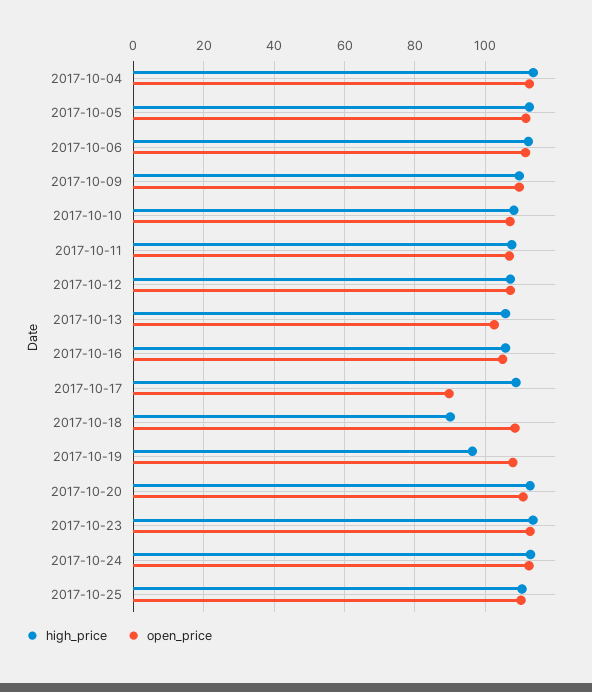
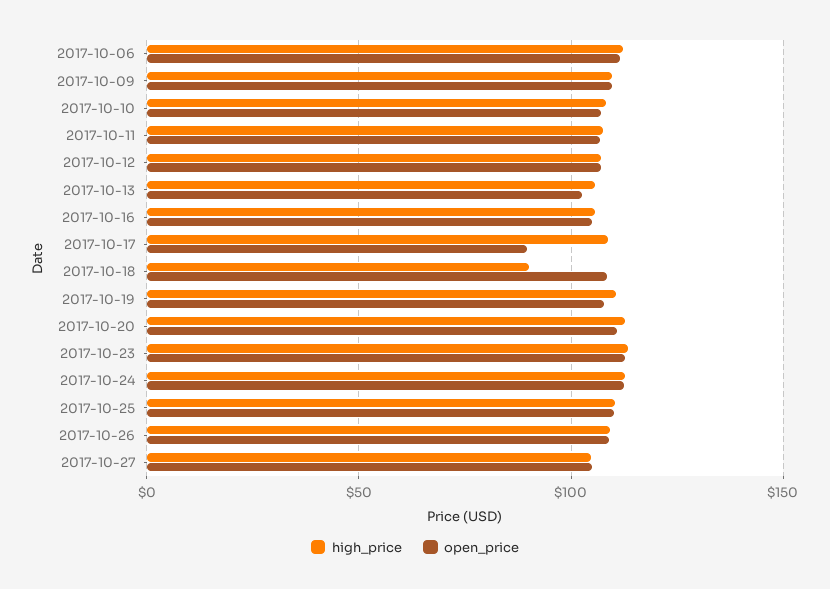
high_price, 2017-10-04: 114 -> none
open_price, 2017-10-04: 112 -> none
high_price, 2017-10-05: 112 -> none
open_price, 2017-10-05: 112 -> none
high_price, 2017-10-19: 96 -> 110
high_price, 2017-10-26: none -> 110
open_price, 2017-10-26: none -> 110
high_price, 2017-10-27: none -> 105
open_price, 2017-10-27: none -> 105

